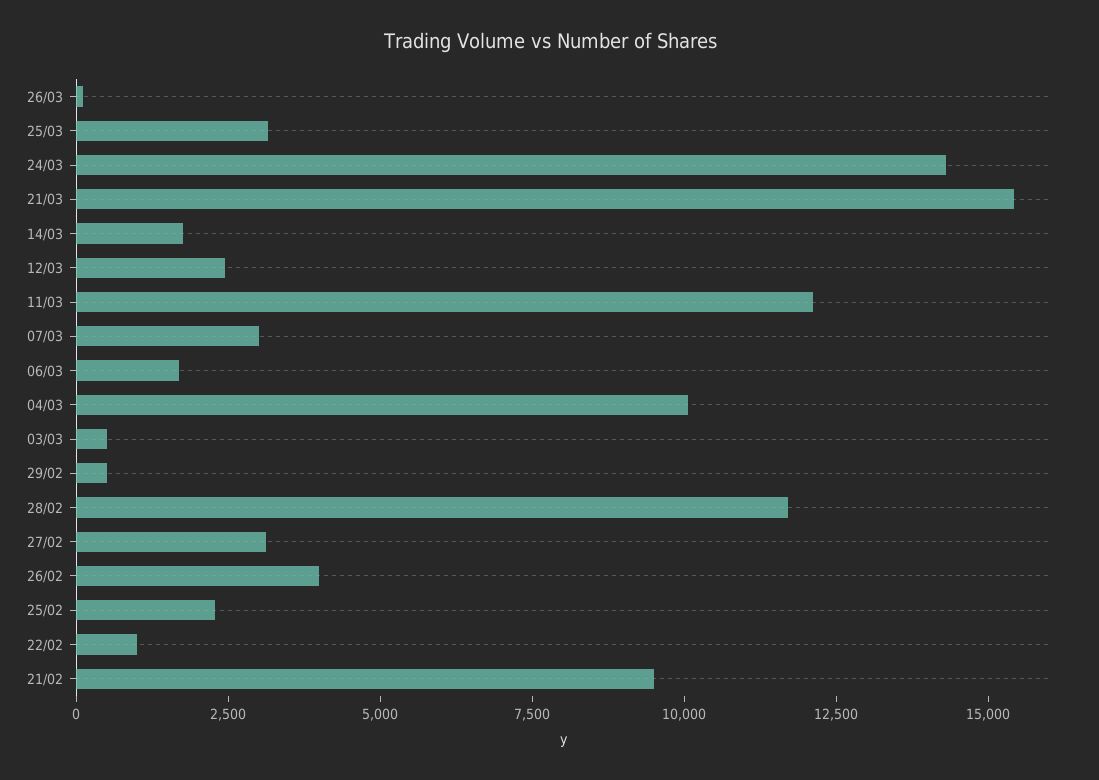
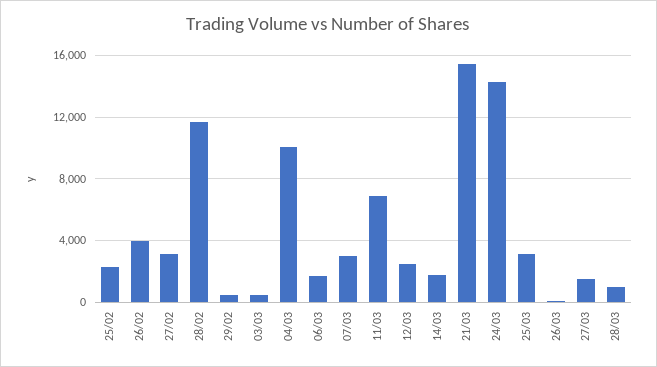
11/03: 12000 -> 7000
22/02: 1000 -> none
21/02: 9500 -> none
27/03: none -> 1500
28/03: none -> 1000

